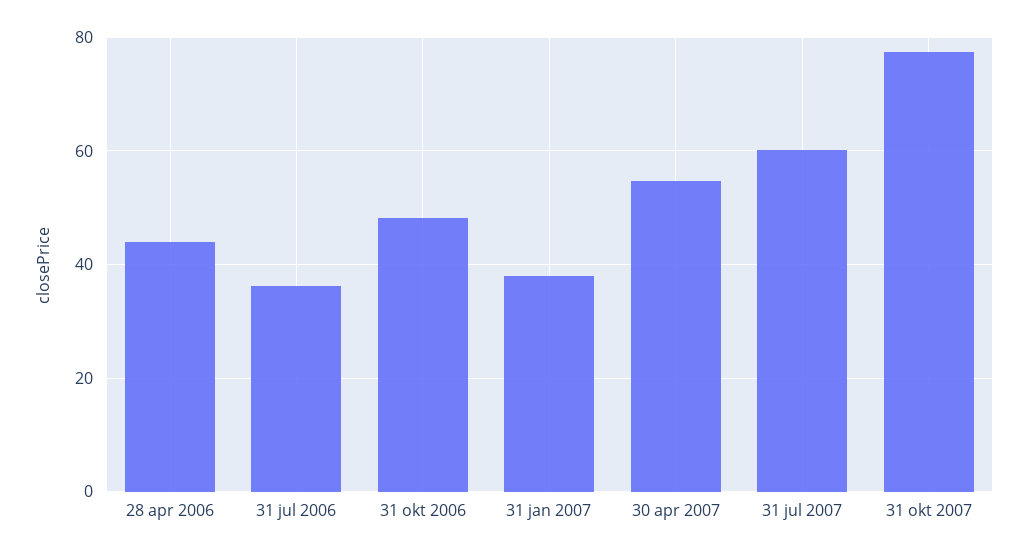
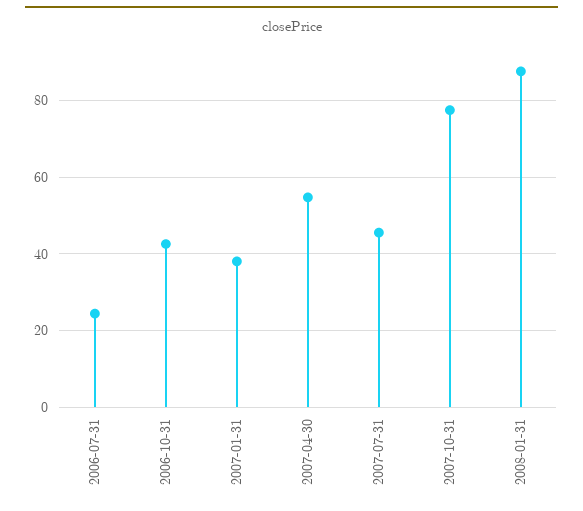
28 apr 2006: 44 -> none
31 jul 2006: 36 -> 24
31 okt 2006: 48 -> 42
31 jul 2007: 60 -> 46
2008-01-31: none -> 88

